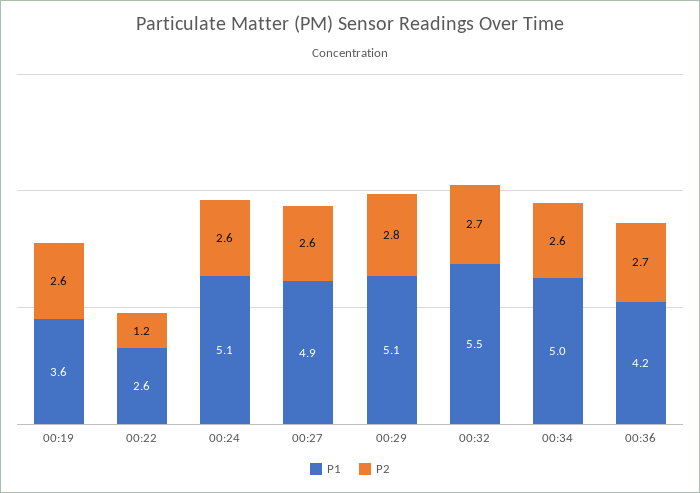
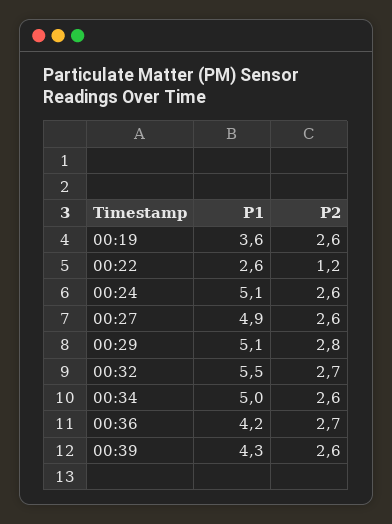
P1, 00:39: none -> 4.3
P2, 00:39: none -> 2.6

